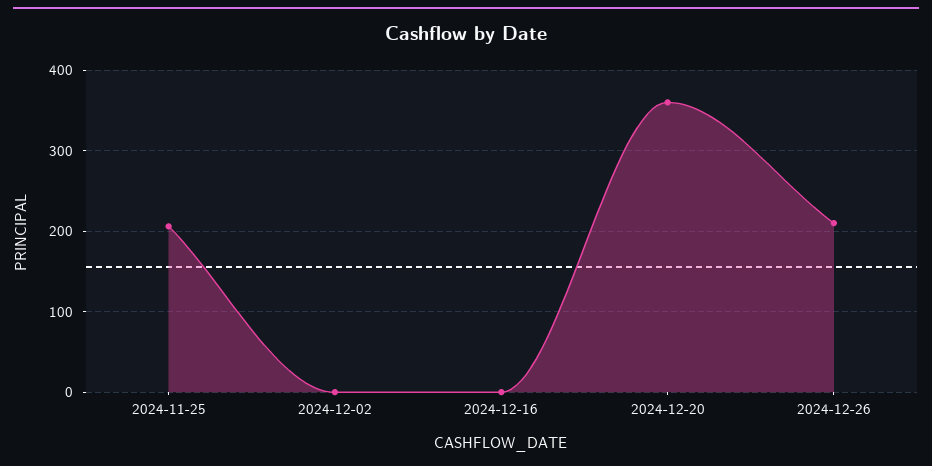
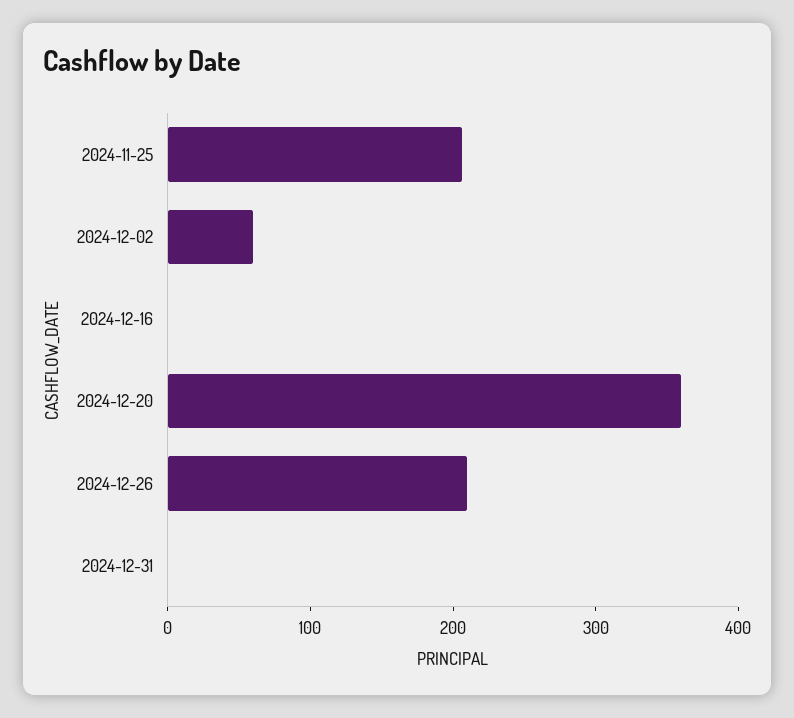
2024-12-02: 0 -> 60
2024-12-31: none -> 0

